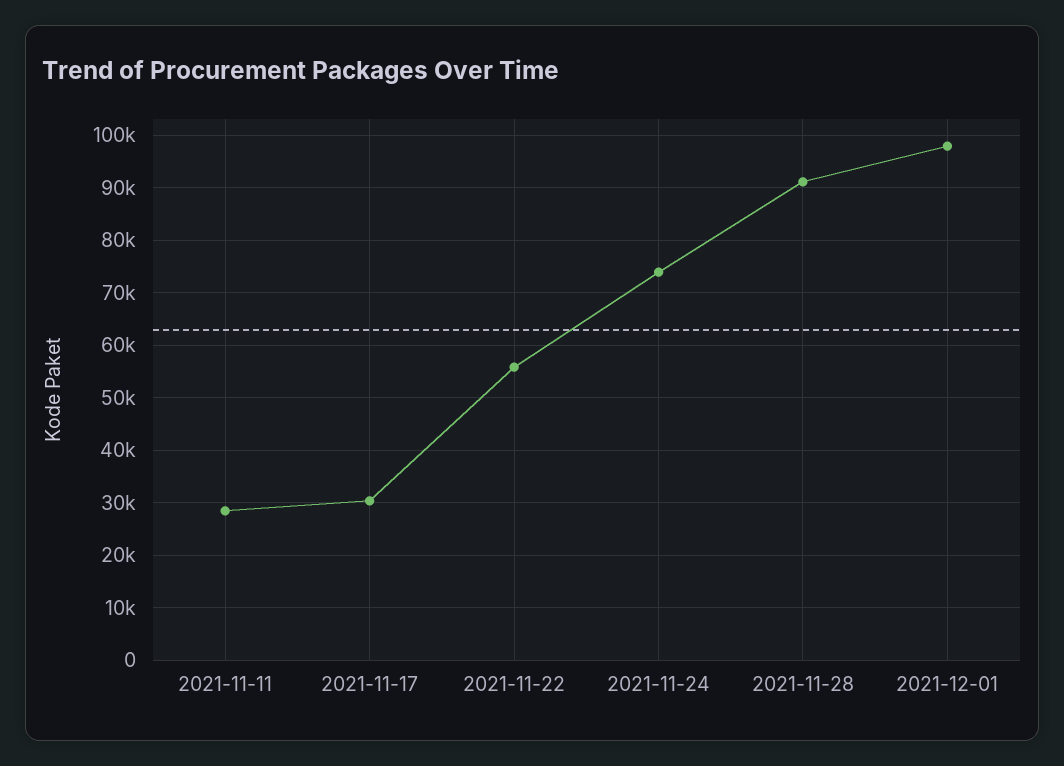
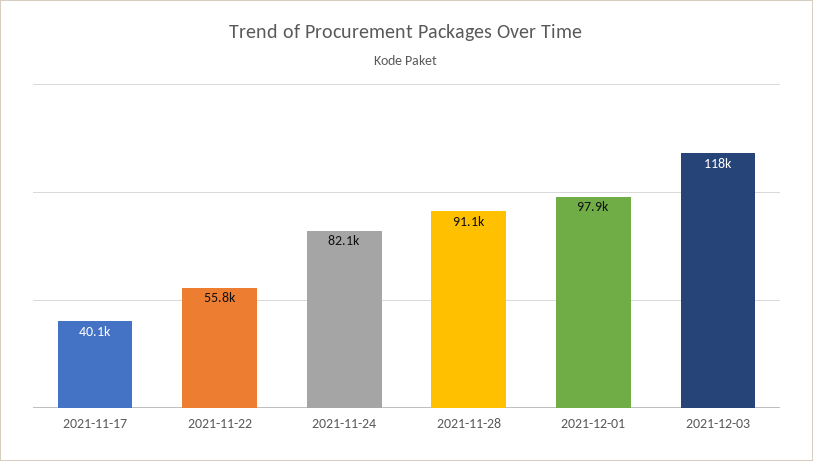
2021-11-11: 28000 -> none
2021-11-17: 30000 -> 40100
2021-11-24: 74000 -> 82100
2021-12-03: none -> 118000

